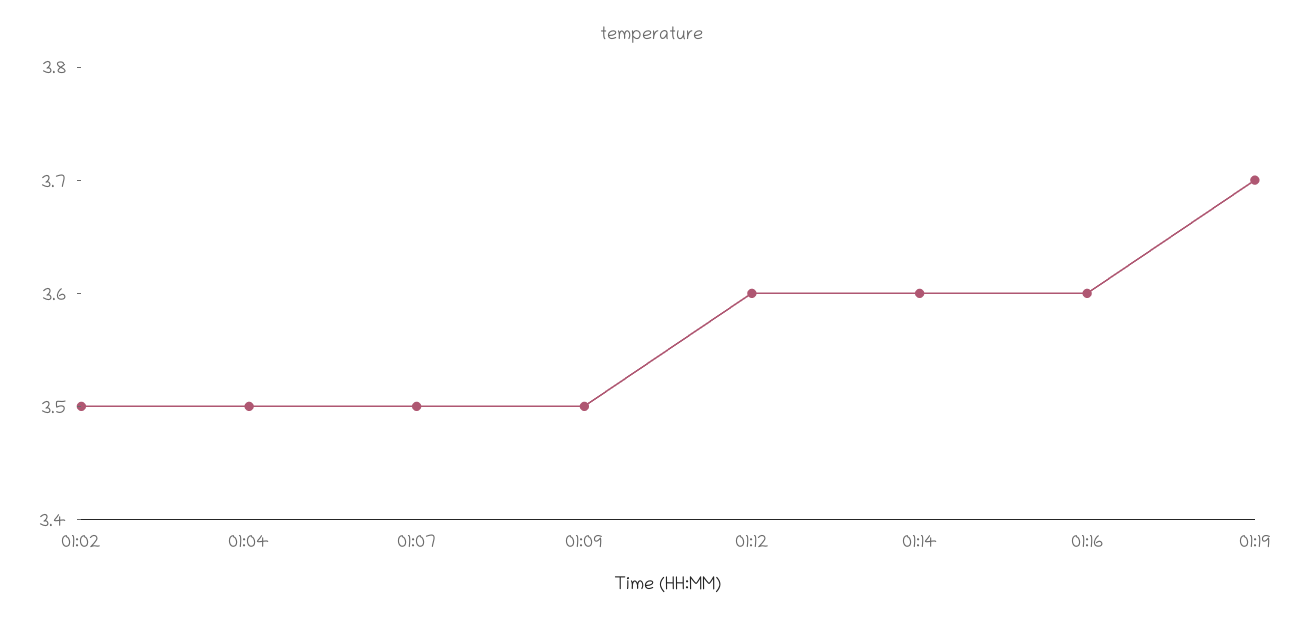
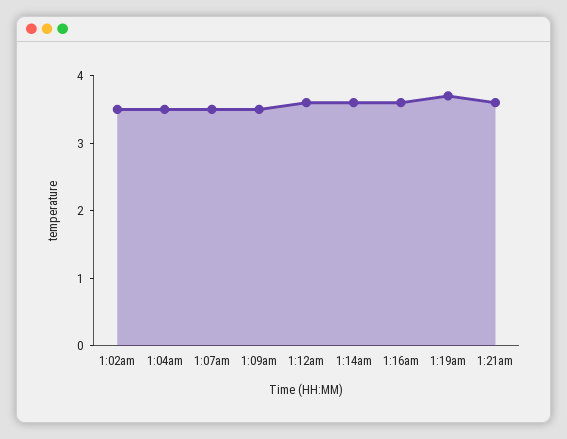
1:21am: none -> 3.5

